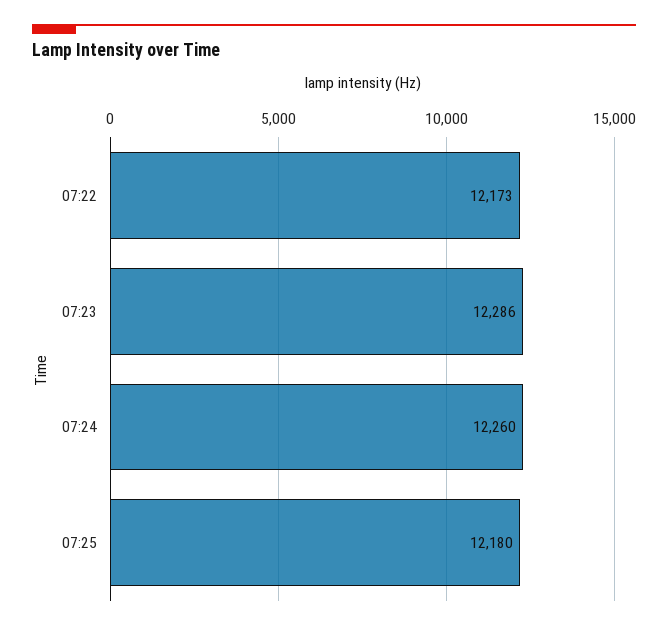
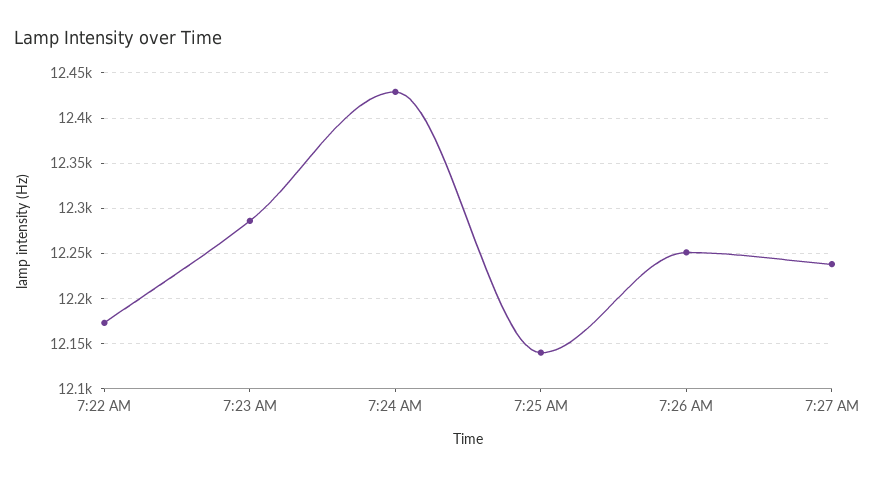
07:24: 12260 -> 12430
07:25: 12180 -> 12140
7:26 AM: none -> 12250
7:27 AM: none -> 12240

